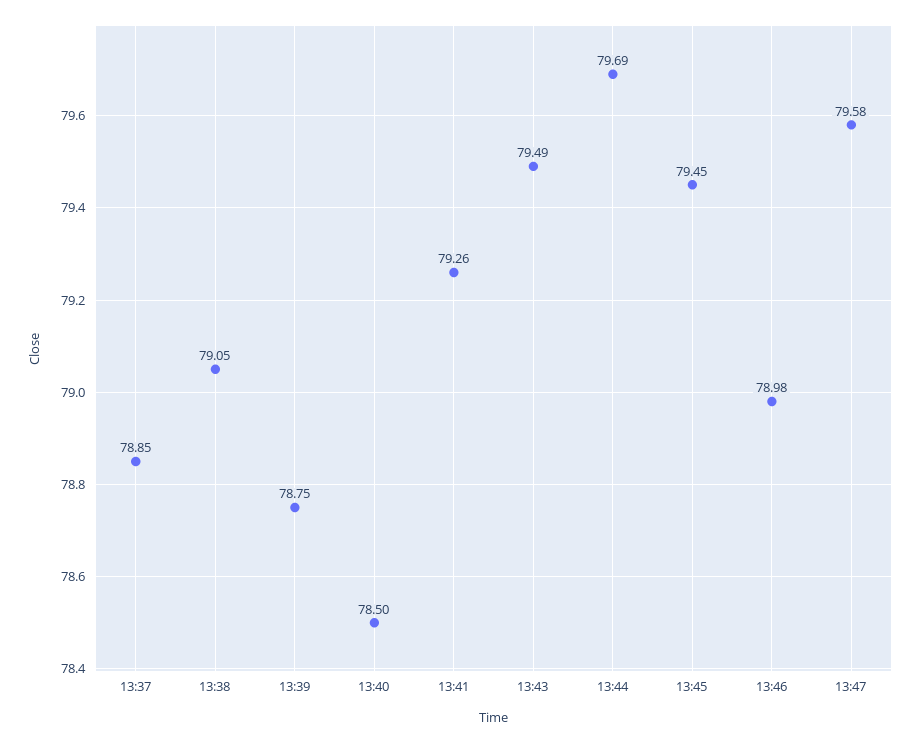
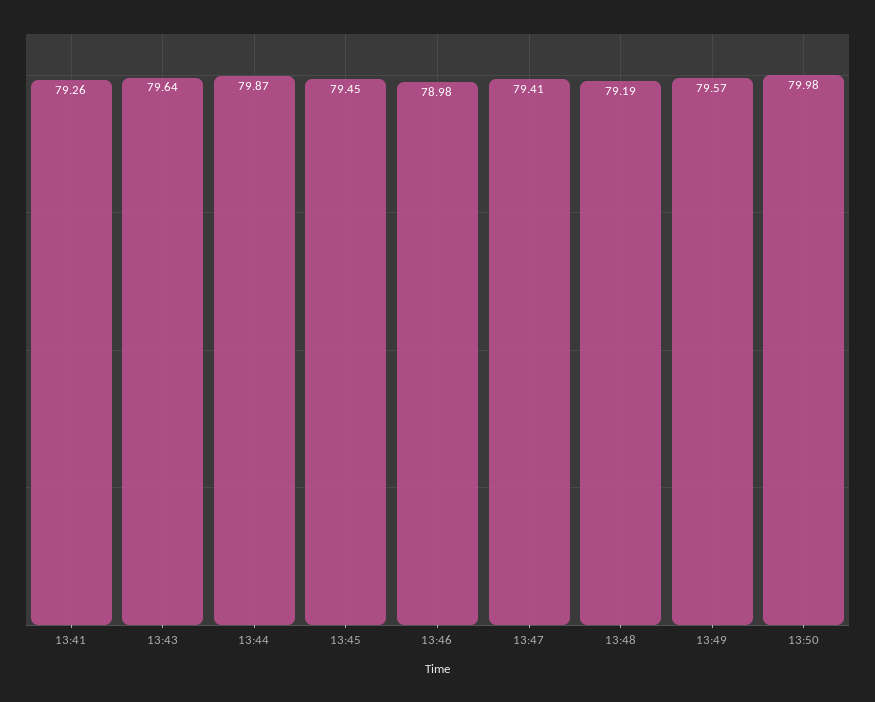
13:37: 78.85 -> none
13:38: 79.05 -> none
13:39: 78.75 -> none
13:40: 78.5 -> none
13:43: 79.49 -> 79.64
13:44: 79.69 -> 79.87
13:47: 79.58 -> 79.41
13:48: none -> 79.19
13:49: none -> 79.57
13:50: none -> 79.98

